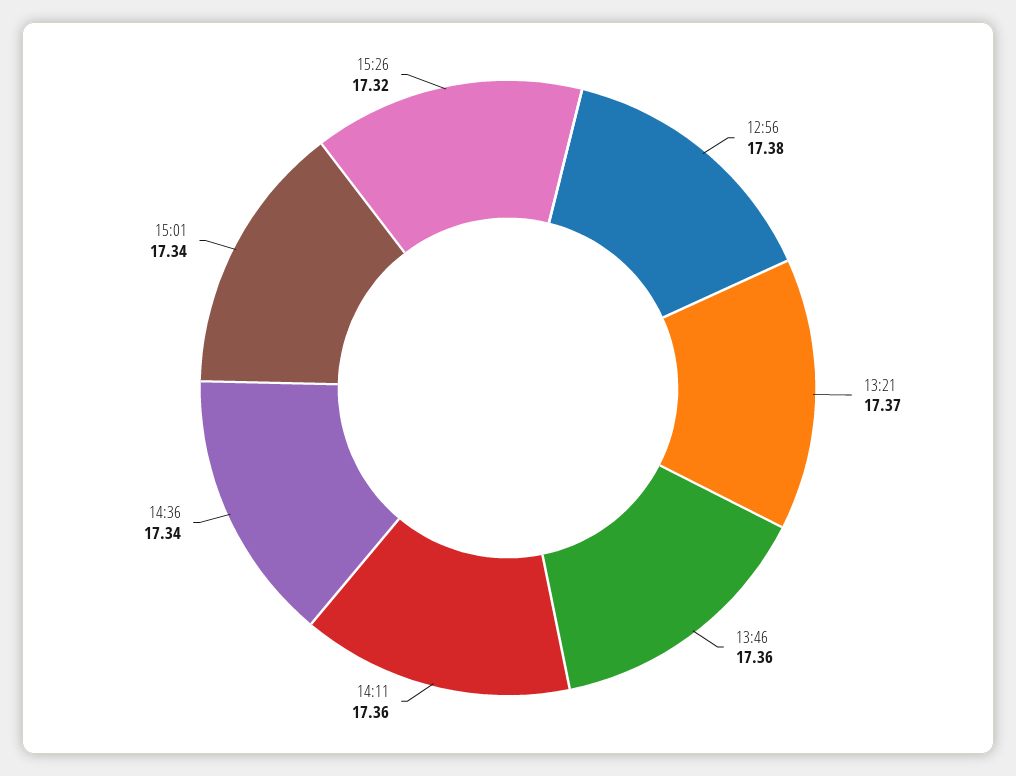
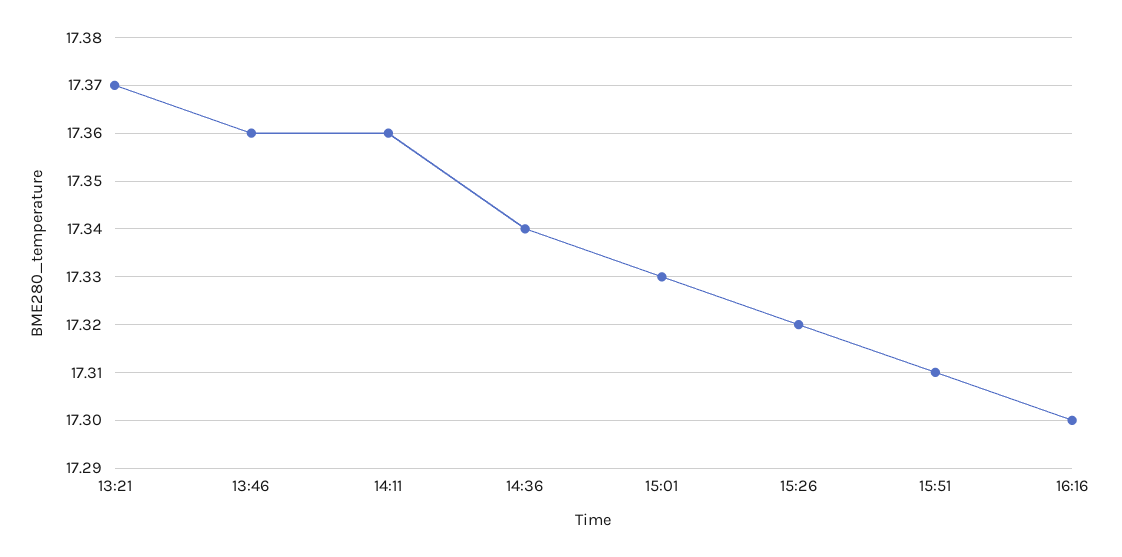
12:56: 17.38 -> none
15:01: 17.34 -> 17.33
15:51: none -> 17.31
16:16: none -> 17.3

